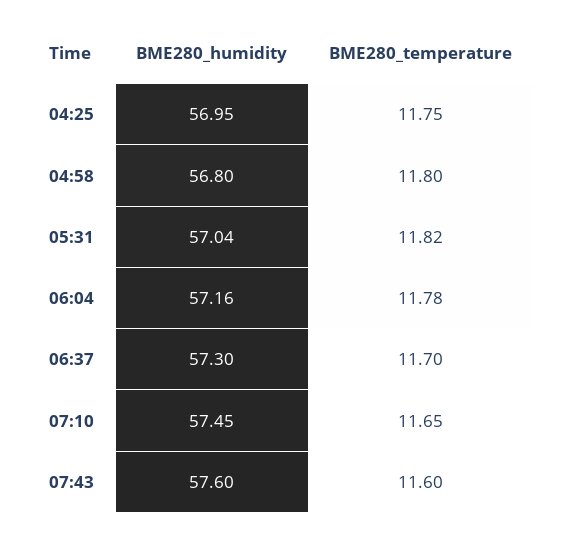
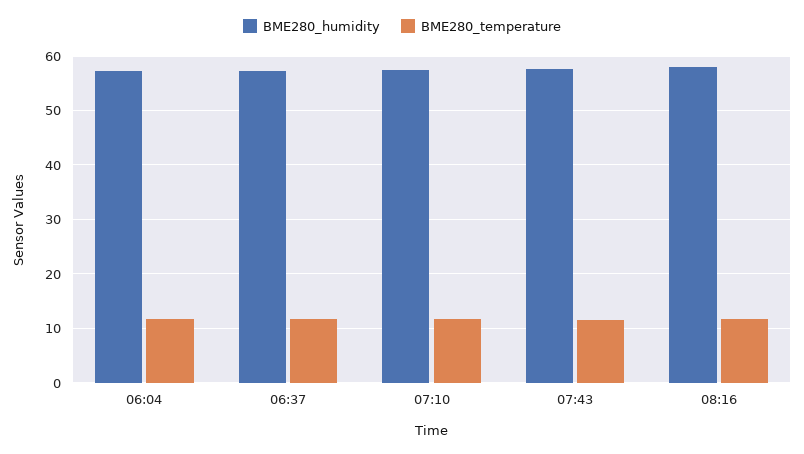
BME280_humidity, 04:25: 56.95 -> none
BME280_temperature, 04:25: 11.75 -> none
BME280_humidity, 04:58: 56.8 -> none
BME280_temperature, 04:58: 11.8 -> none
BME280_humidity, 05:31: 57.04 -> none
BME280_temperature, 05:31: 11.82 -> none
BME280_humidity, 08:16: none -> 58
BME280_temperature, 08:16: none -> 12

